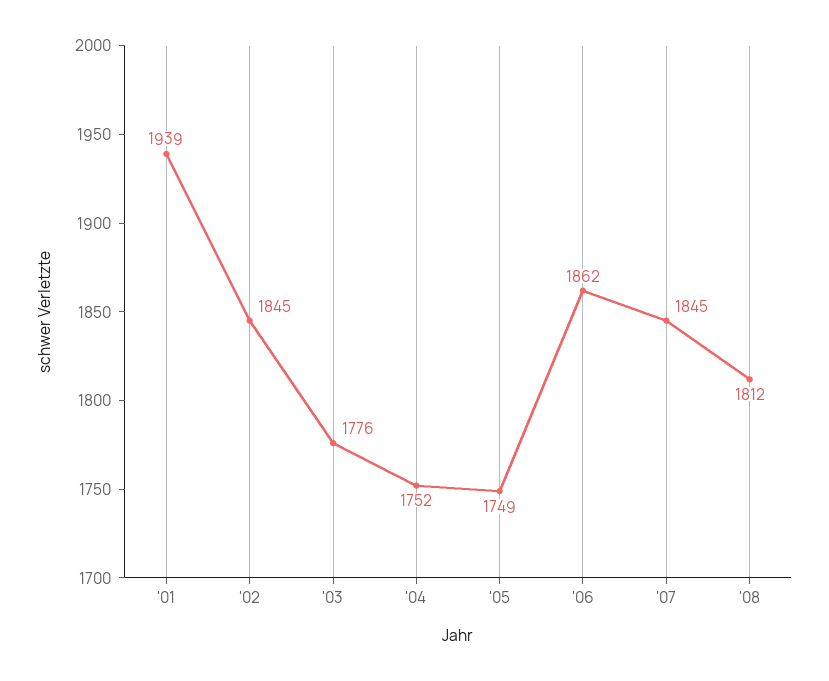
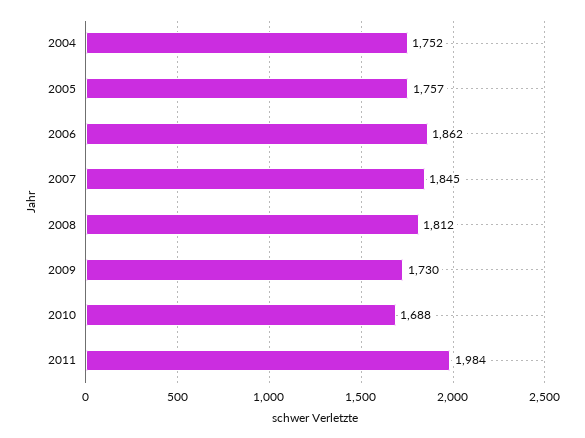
'01: 1939 -> none
'02: 1845 -> none
'03: 1776 -> none
'05: 1749 -> 1757
2009: none -> 1730
2010: none -> 1688
2011: none -> 1984

